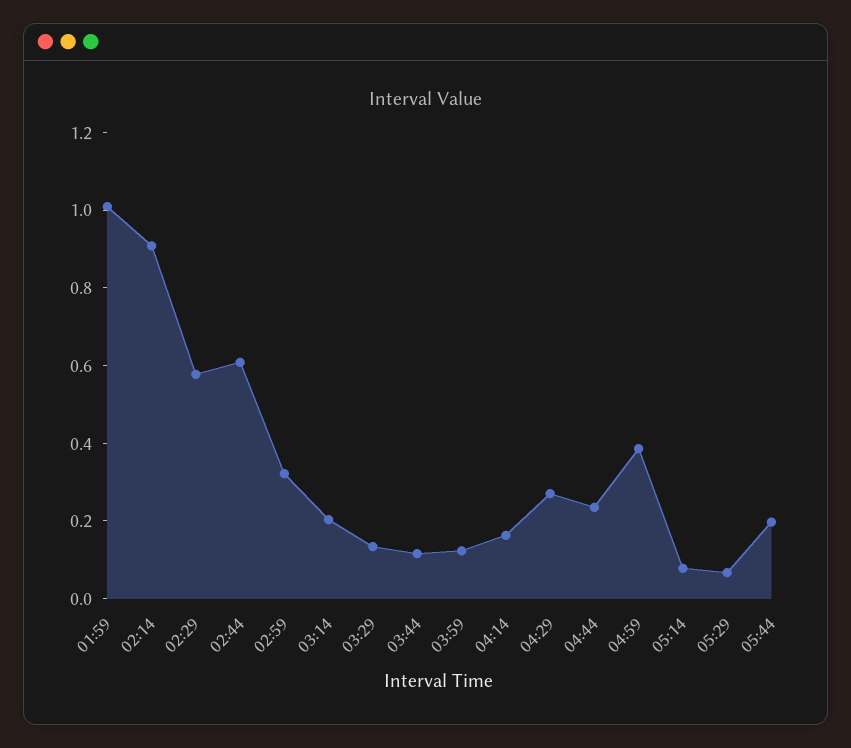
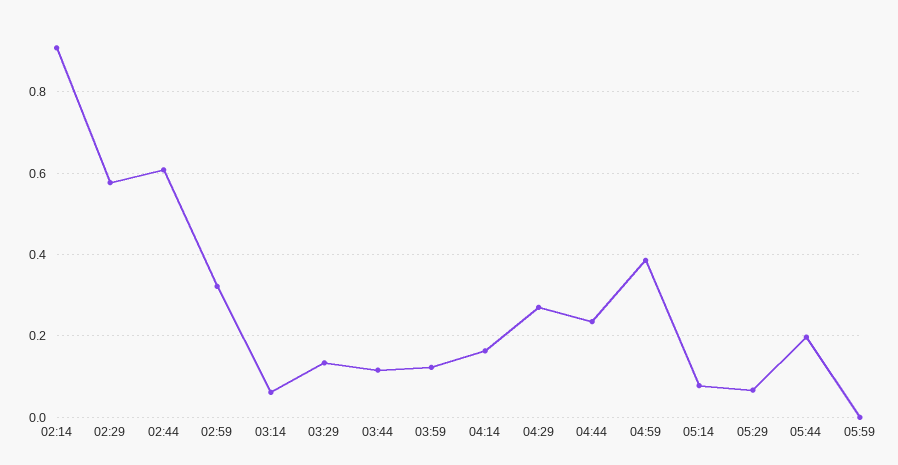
01:59: 1 -> none
03:14: 0.2 -> 0.06
05:59: none -> 0

